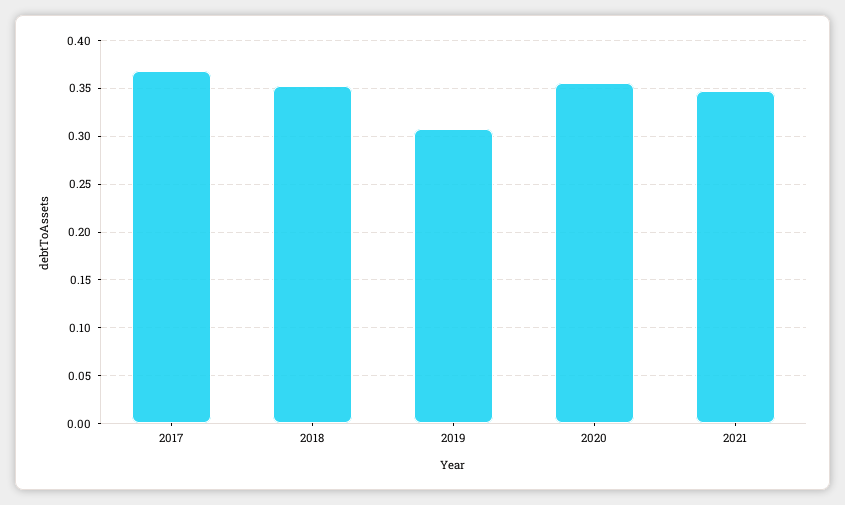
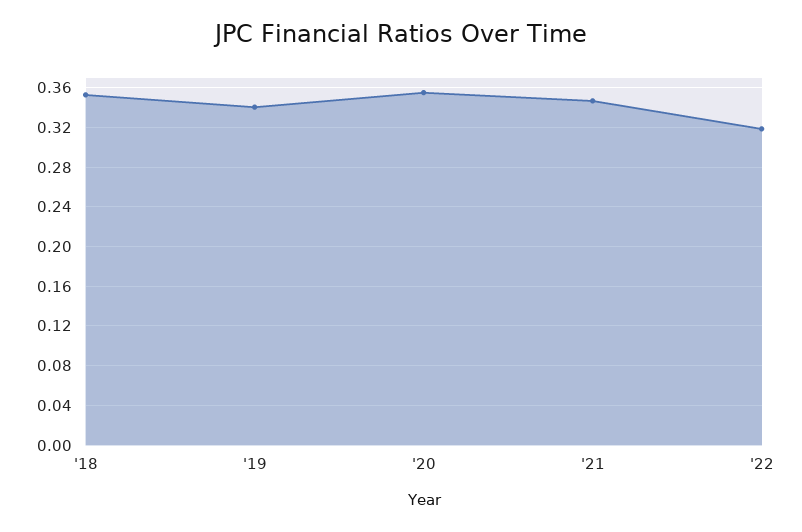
2017: 0.37 -> none
2019: 0.31 -> 0.34
'22: none -> 0.32

